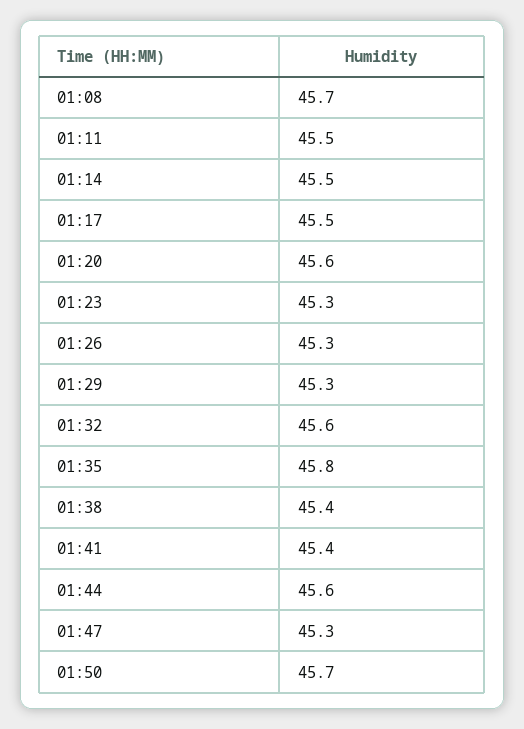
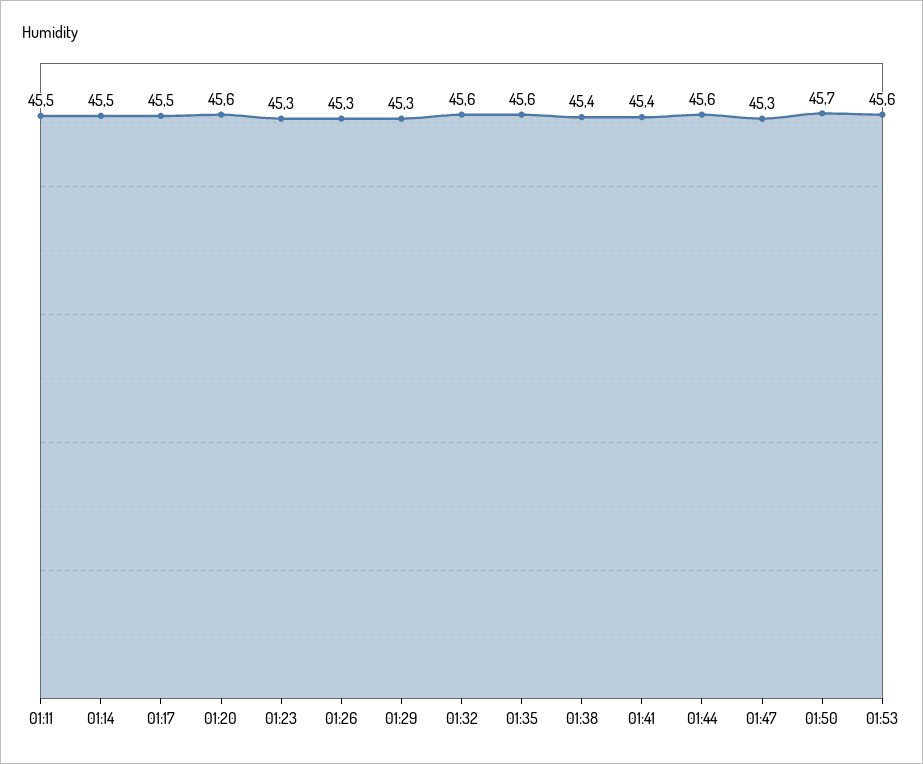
01:08: 45.7 -> none
01:35: 45.8 -> 45.6
01:53: none -> 45.6

